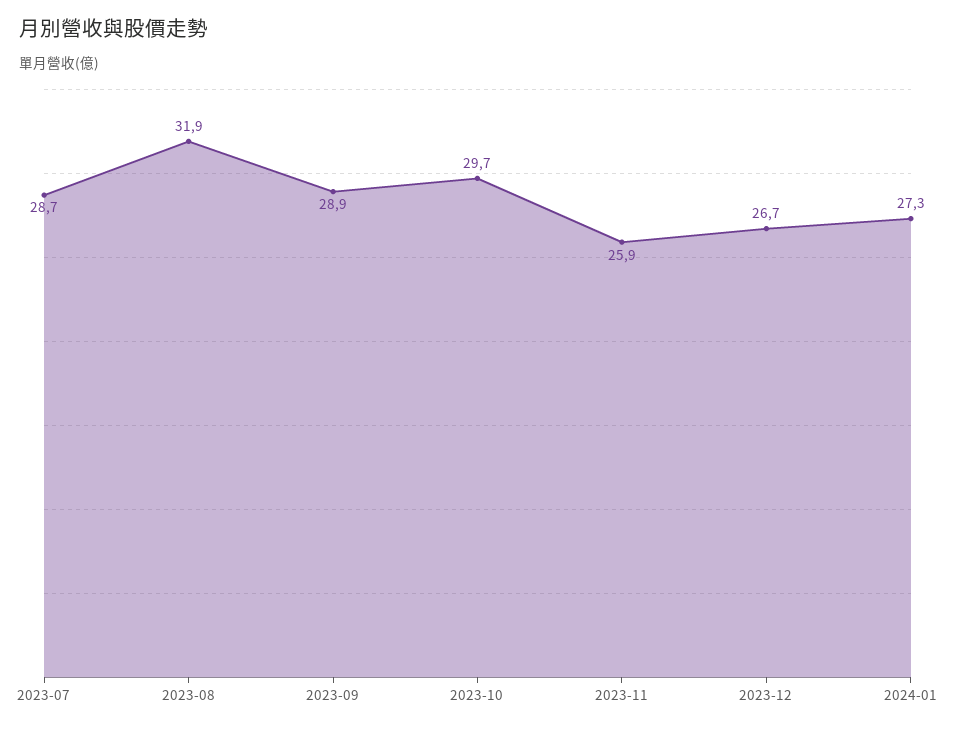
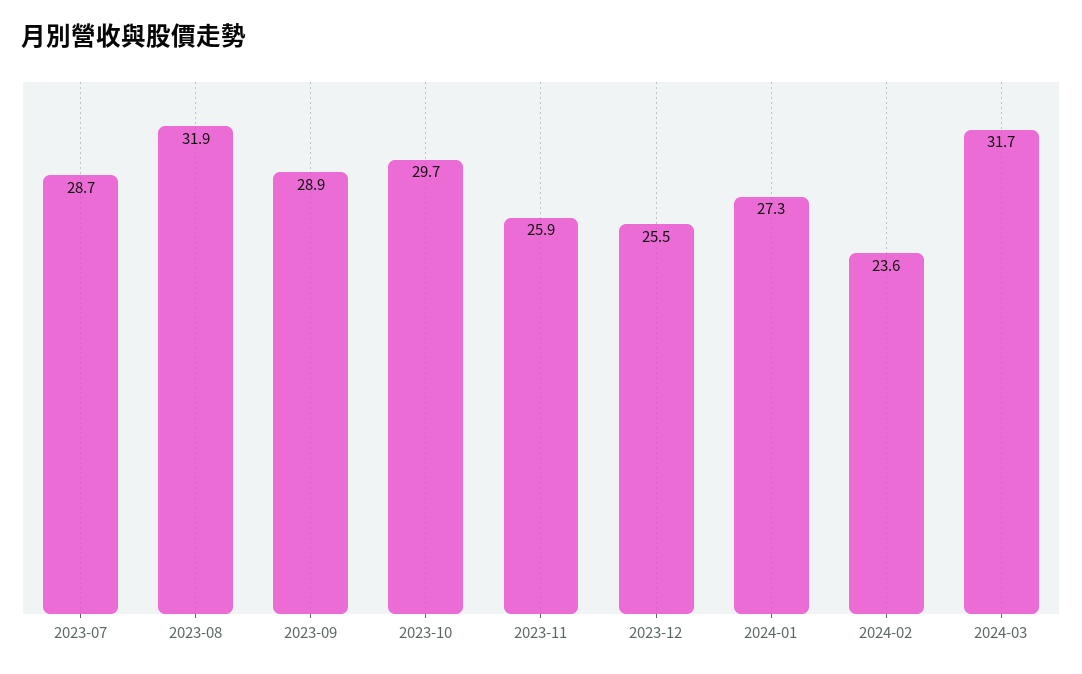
2023-12: 26.7 -> 25.5
2024-02: none -> 23.6
2024-03: none -> 31.7

